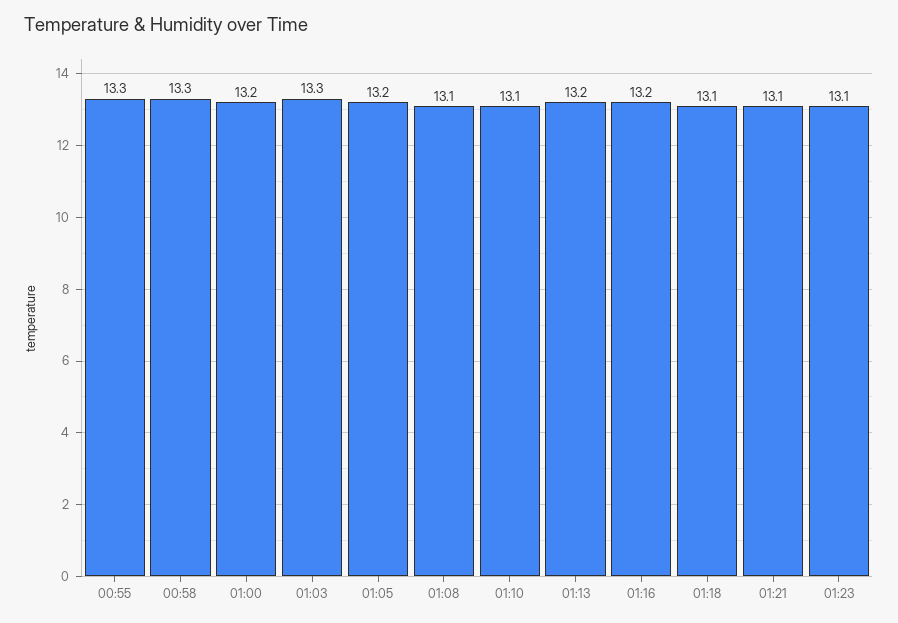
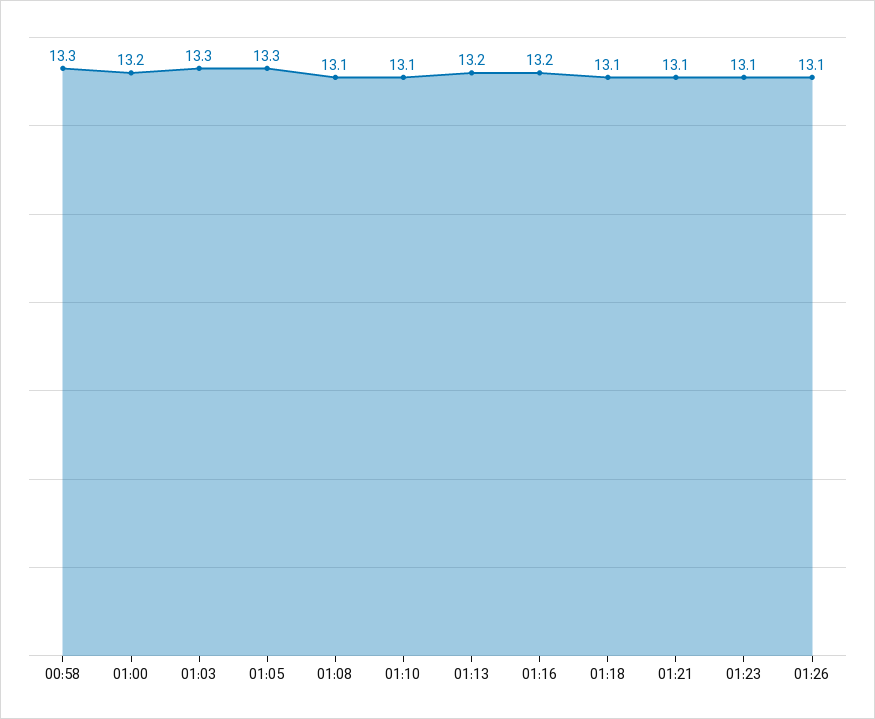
00:55: 13.3 -> none
01:05: 13.2 -> 13.3
01:26: none -> 13.1

